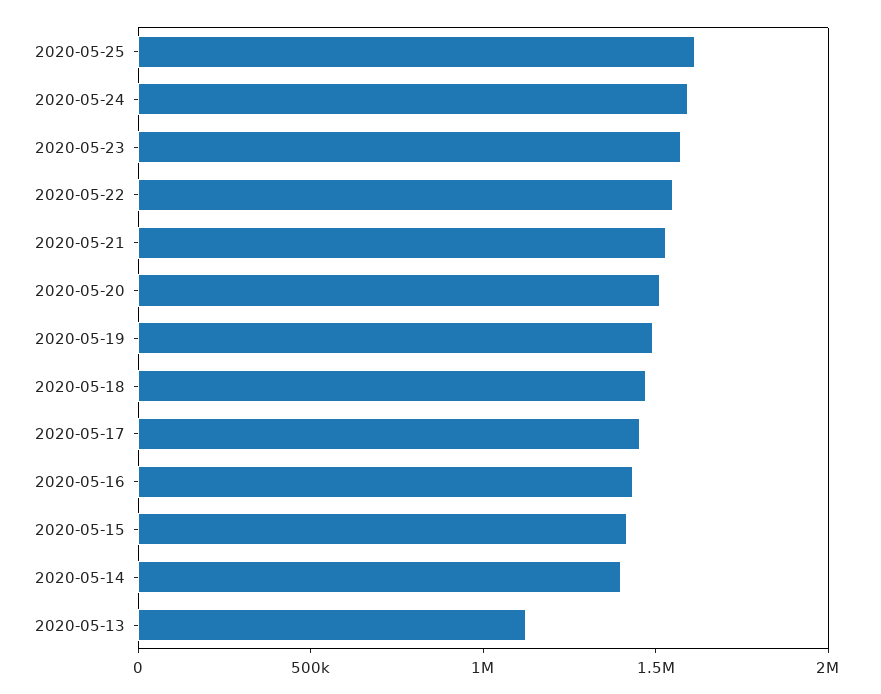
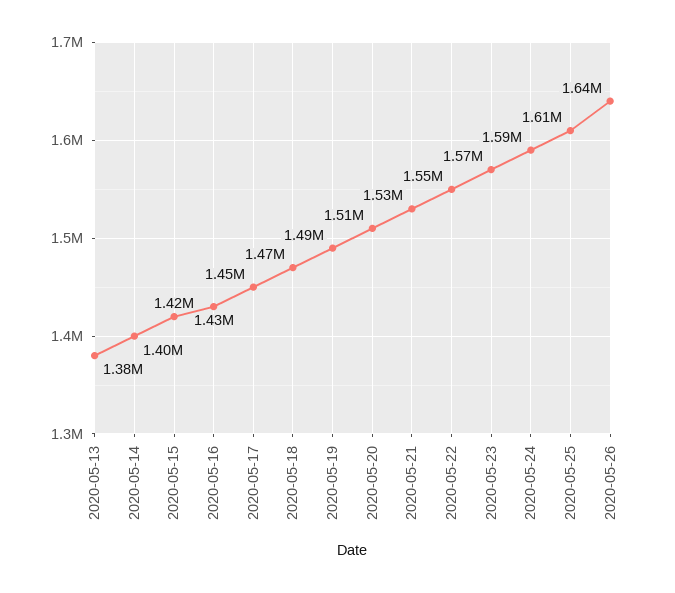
2020-05-13: 1100000 -> 1380000
2020-05-26: none -> 1640000

